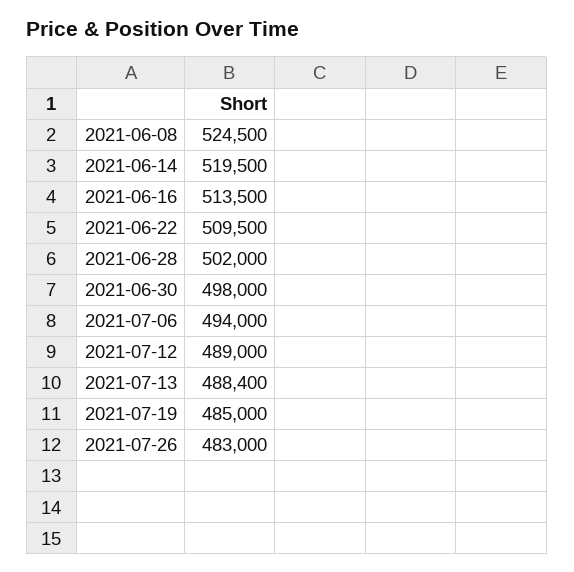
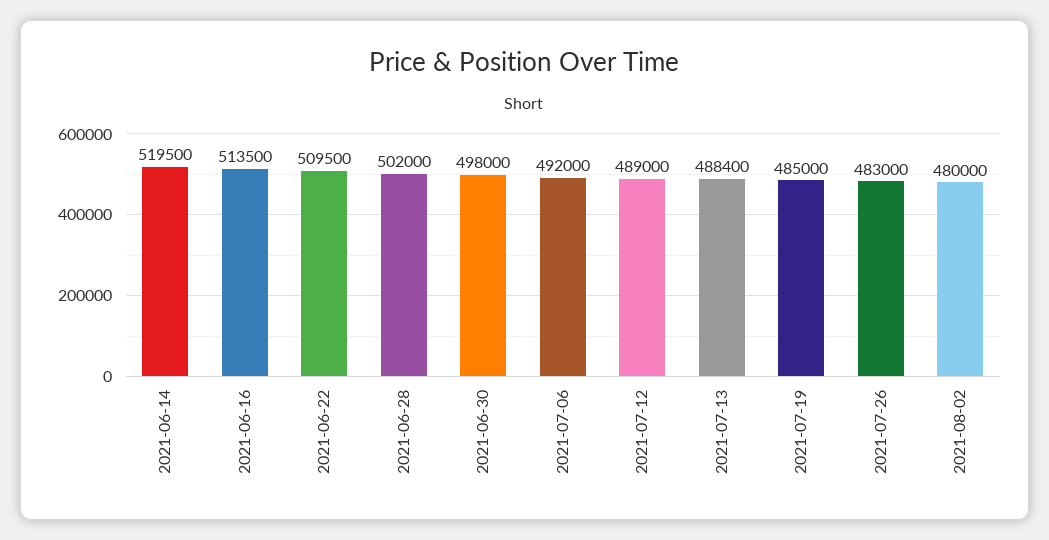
2021-06-08: 524500 -> none
2021-07-06: 494000 -> 492000
2021-08-02: none -> 480000

